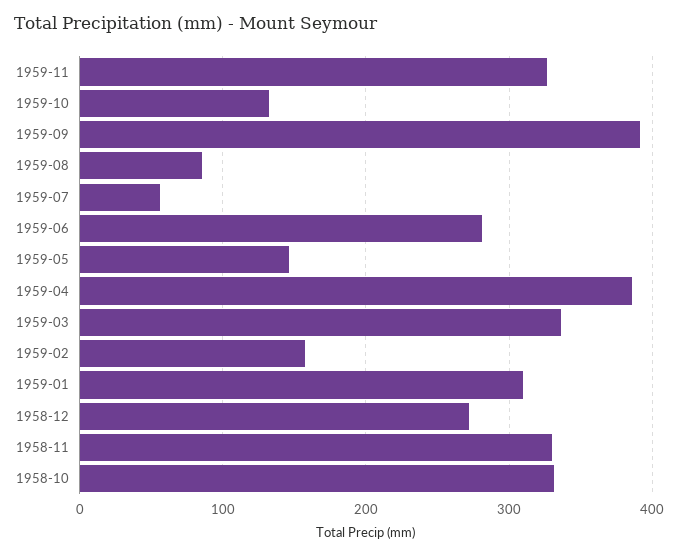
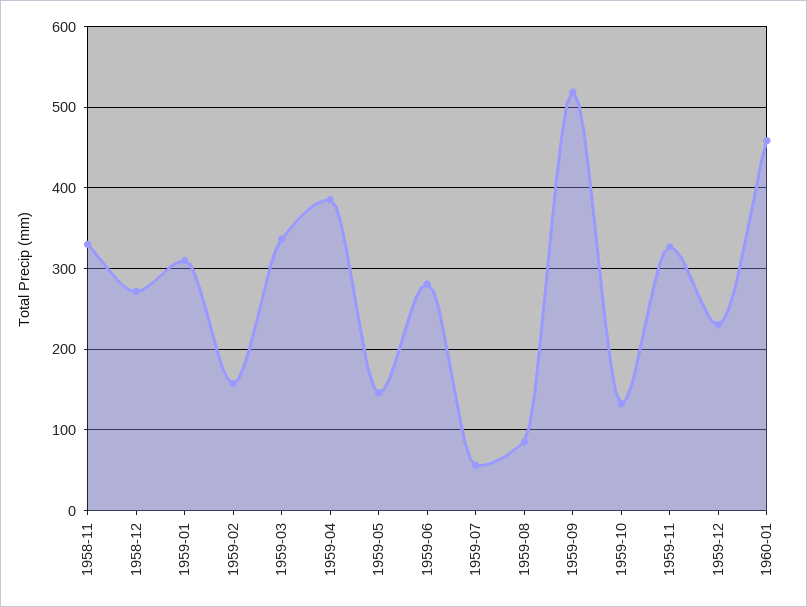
1959-09: 390 -> 520
1958-10: 330 -> none
1959-12: none -> 230
1960-01: none -> 460

